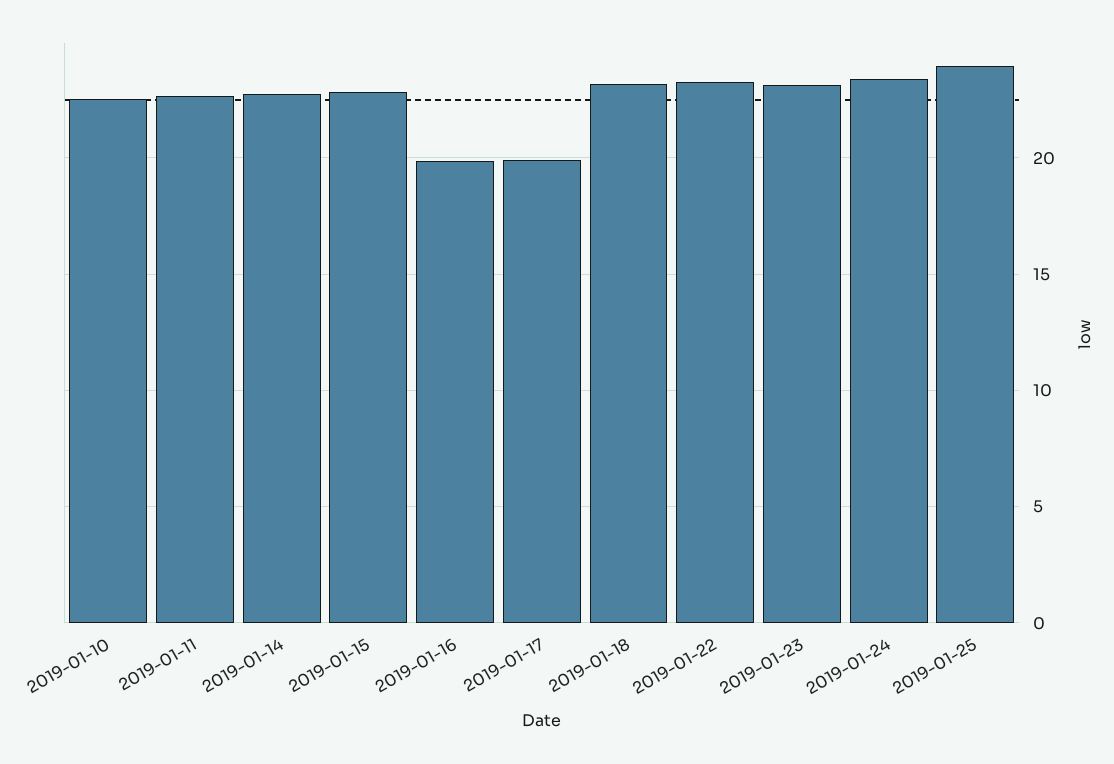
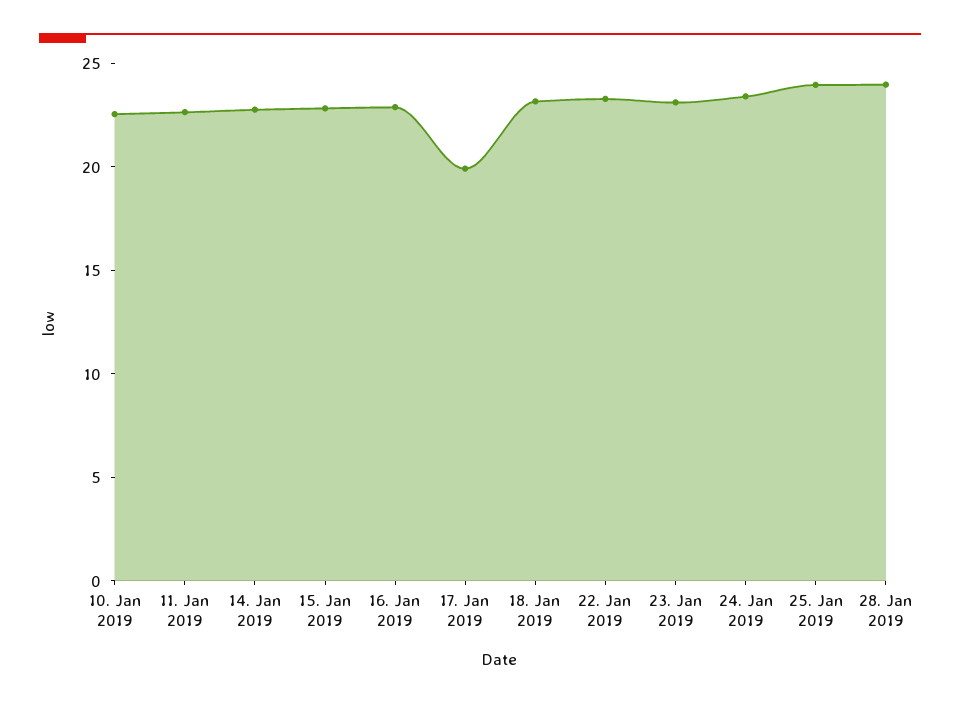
2019-01-16: 20 -> 23
28. Jan 2019: none -> 24

